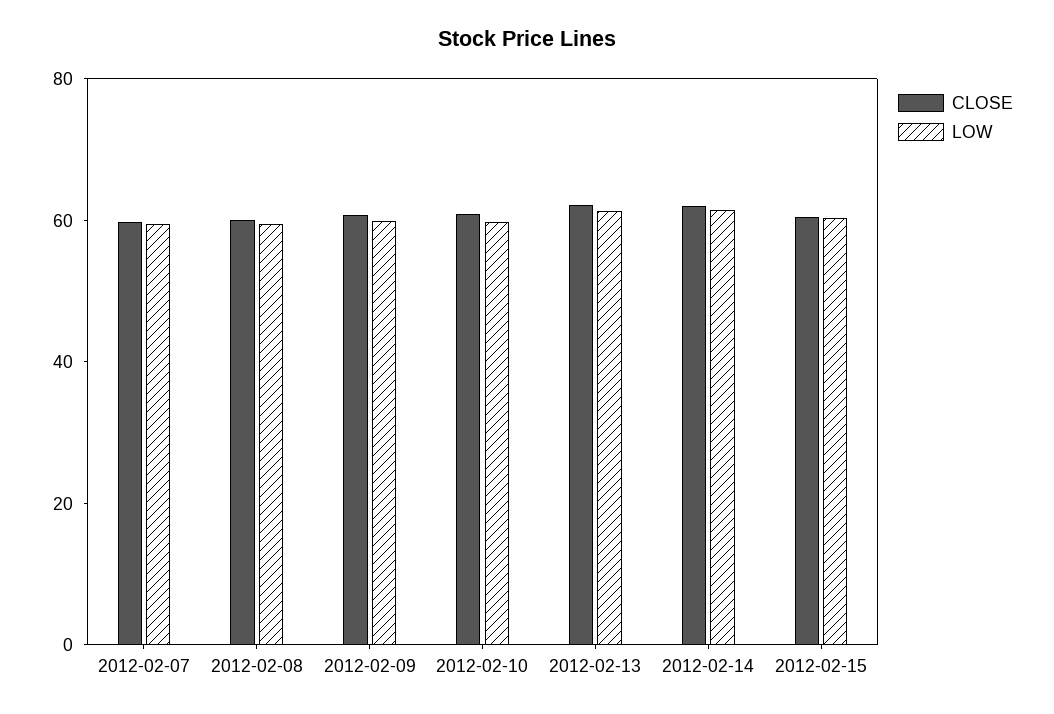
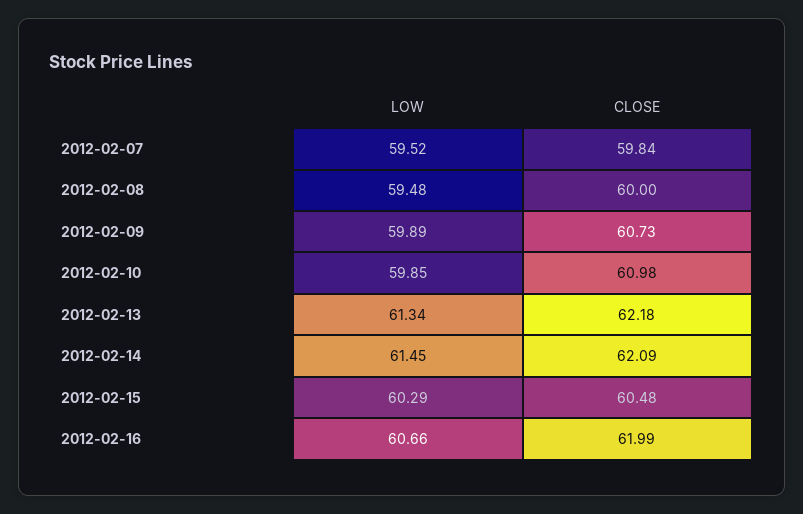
LOW, 2012-02-16: none -> 60.66
CLOSE, 2012-02-16: none -> 61.99

